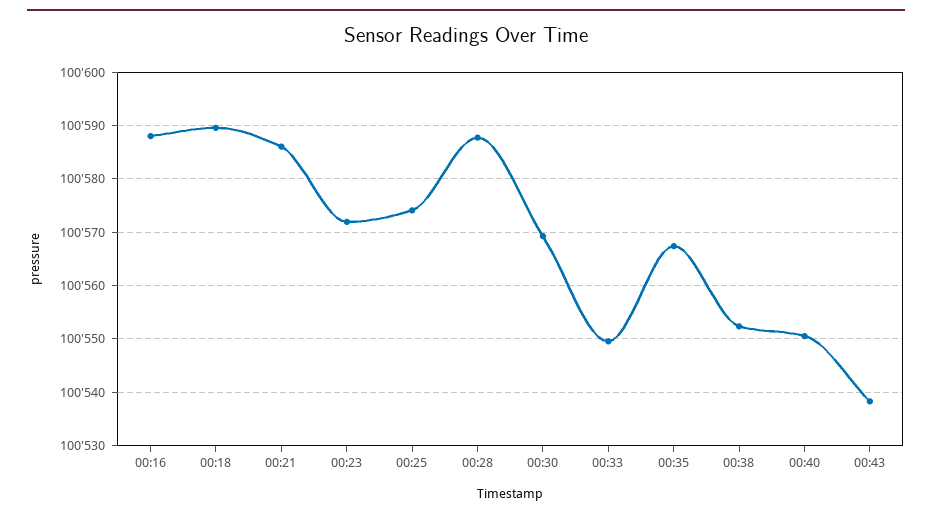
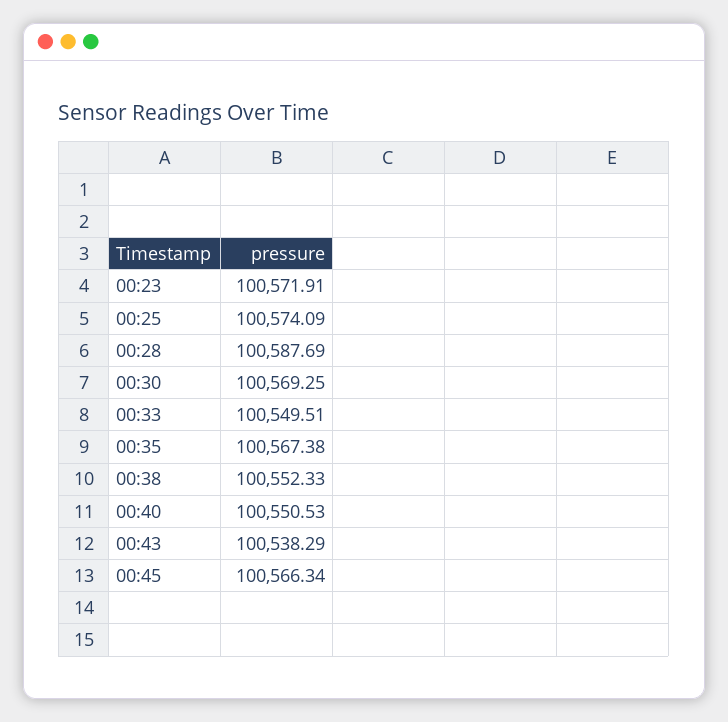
00:16: 100588 -> none
00:18: 100590 -> none
00:21: 100586 -> none
00:45: none -> 100566.34

